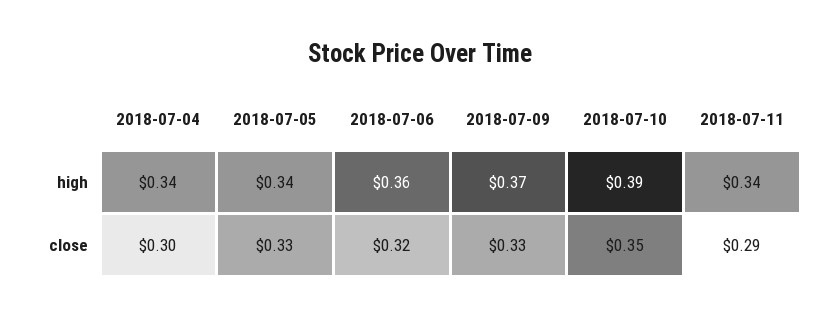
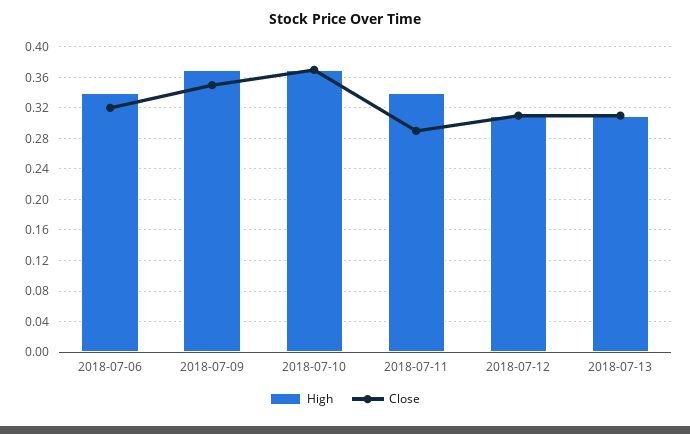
high, 2018-07-04: 0.34 -> none
high, 2018-07-05: 0.34 -> none
high, 2018-07-06: 0.36 -> 0.34
high, 2018-07-10: 0.39 -> 0.37
close, 2018-07-04: 0.3 -> none
close, 2018-07-05: 0.33 -> none
close, 2018-07-09: 0.33 -> 0.35
close, 2018-07-10: 0.35 -> 0.37
high, 2018-07-12: none -> 0.31
close, 2018-07-12: none -> 0.31
high, 2018-07-13: none -> 0.31
close, 2018-07-13: none -> 0.31

